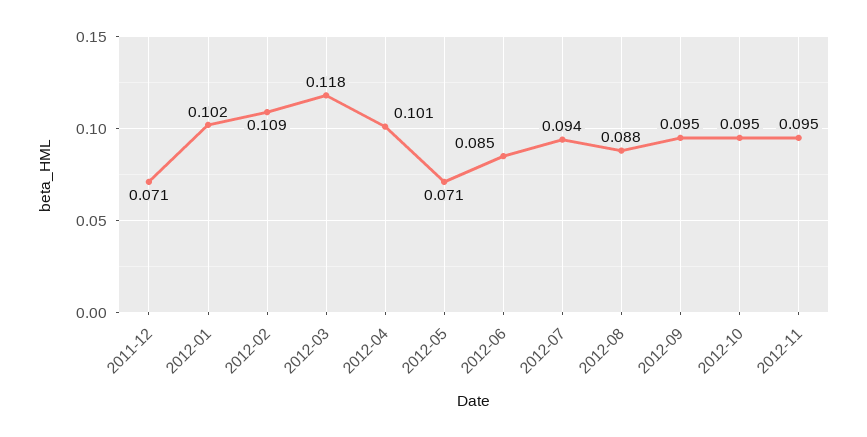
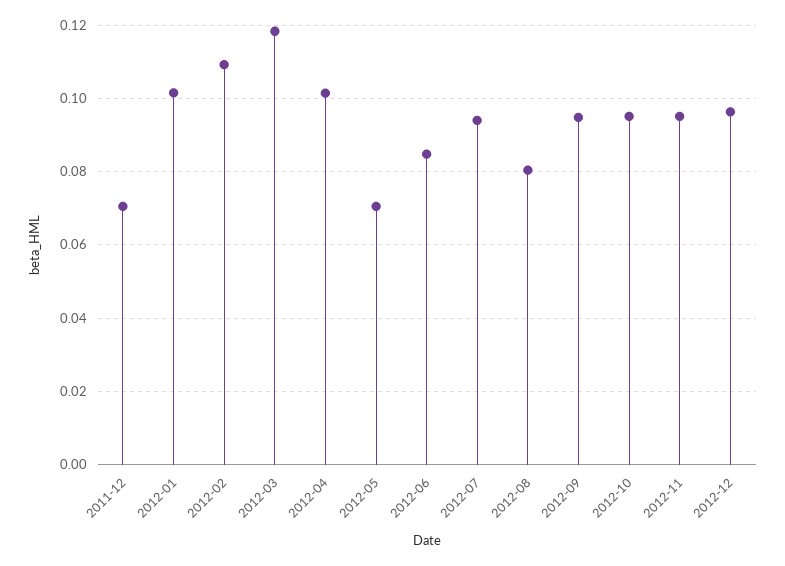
2012-08: 0.088 -> 0.08
2012-12: none -> 0.096

